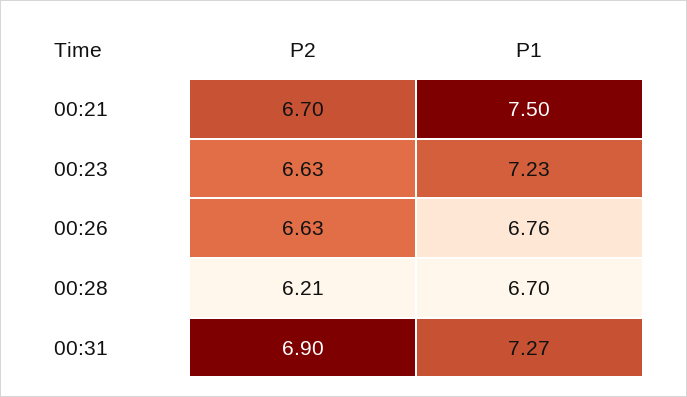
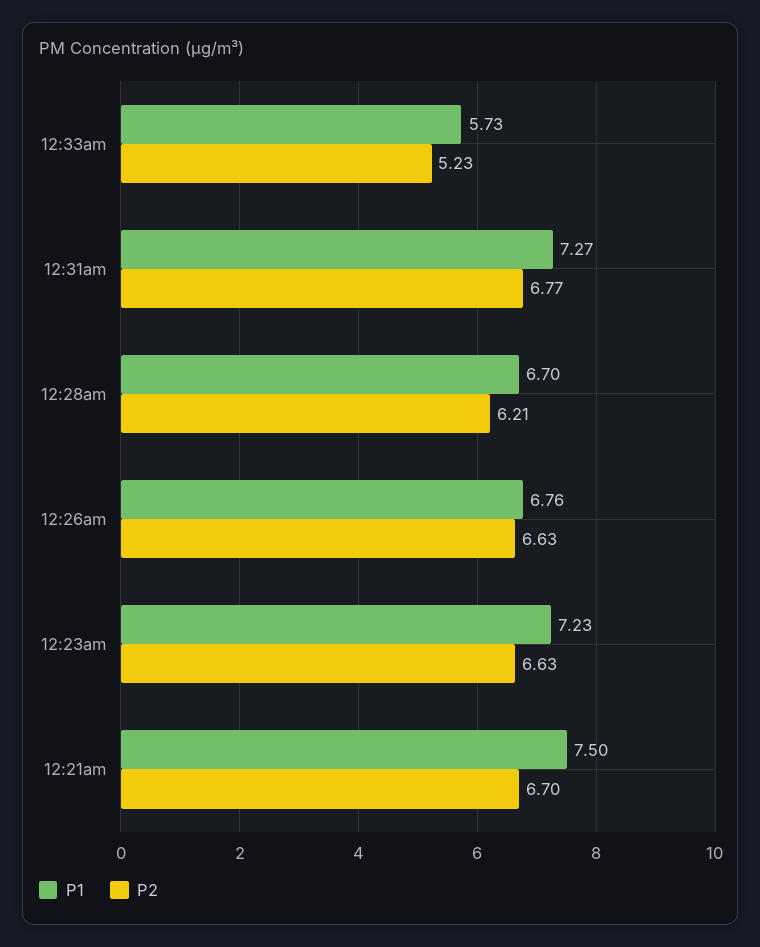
P2, 00:31: 6.9 -> 6.77
P1, 12:33am: none -> 5.73
P2, 12:33am: none -> 5.23

